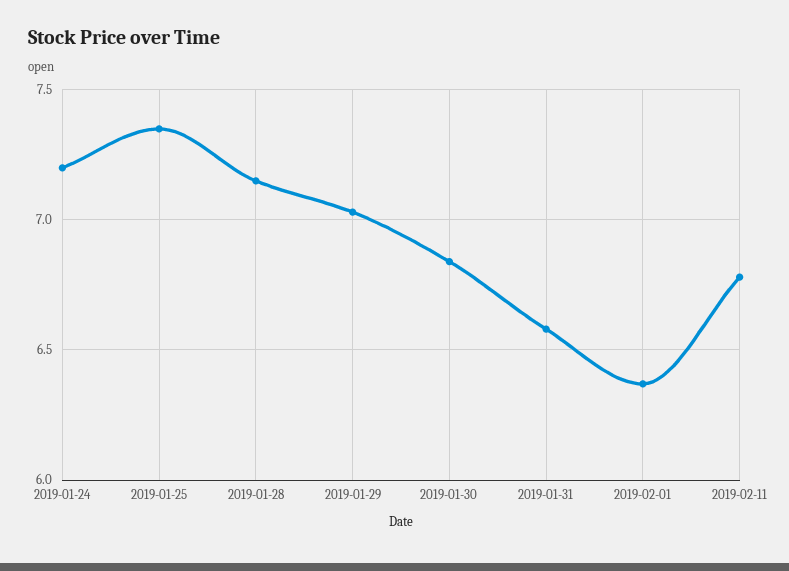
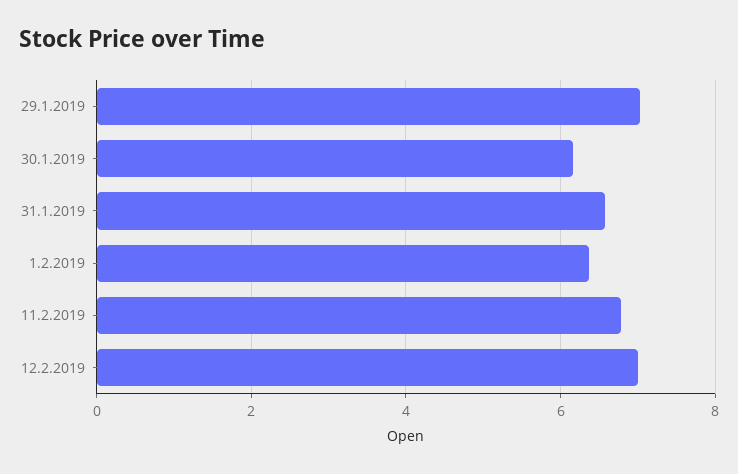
2019-01-24: 7.2 -> none
2019-01-25: 7.35 -> none
2019-01-28: 7.15 -> none
2019-01-30: 6.85 -> 6.2
12.2.2019: none -> 7

